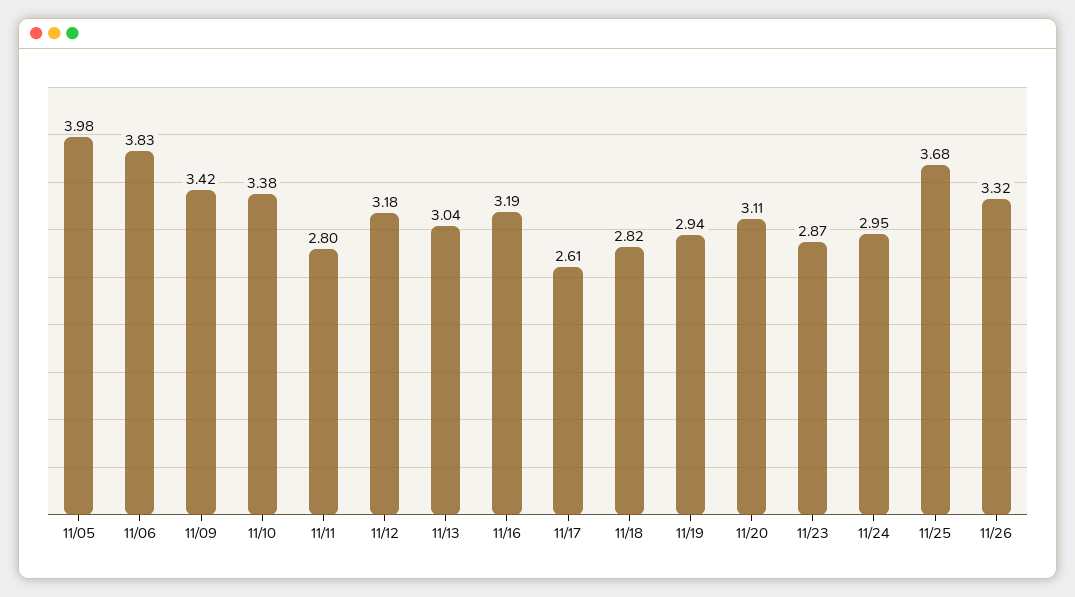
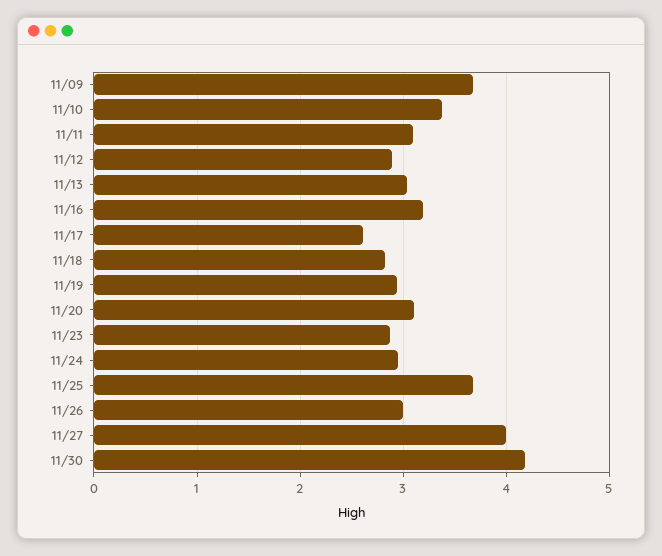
11/05: 3.98 -> none
11/06: 3.83 -> none
11/09: 3.42 -> 3.7
11/11: 2.8 -> 3.1
11/12: 3.18 -> 2.9
11/26: 3.32 -> 3
11/27: none -> 4
11/30: none -> 4.2

